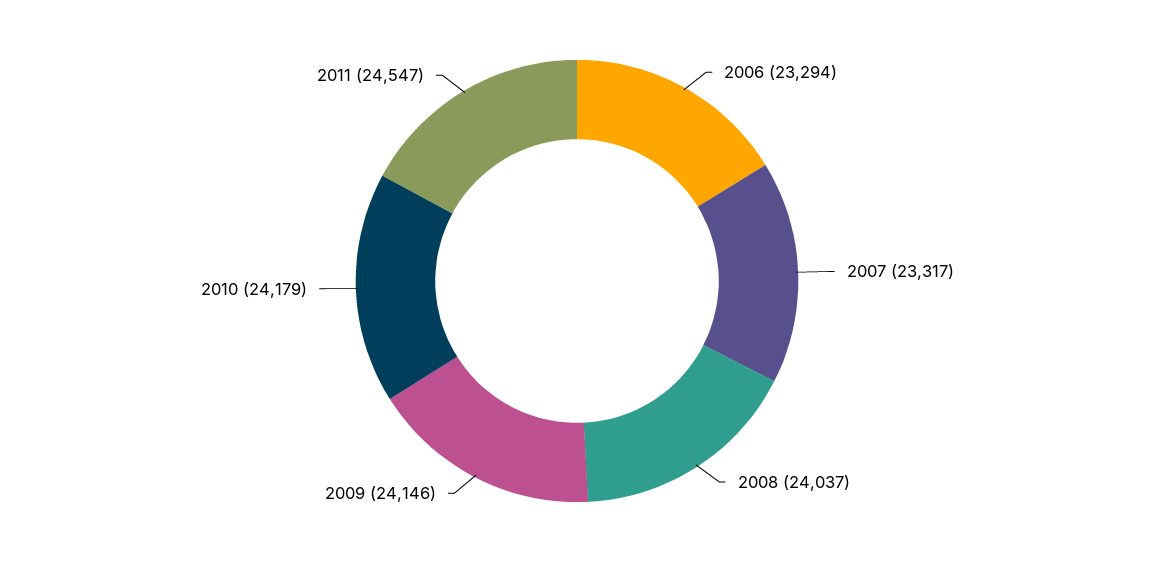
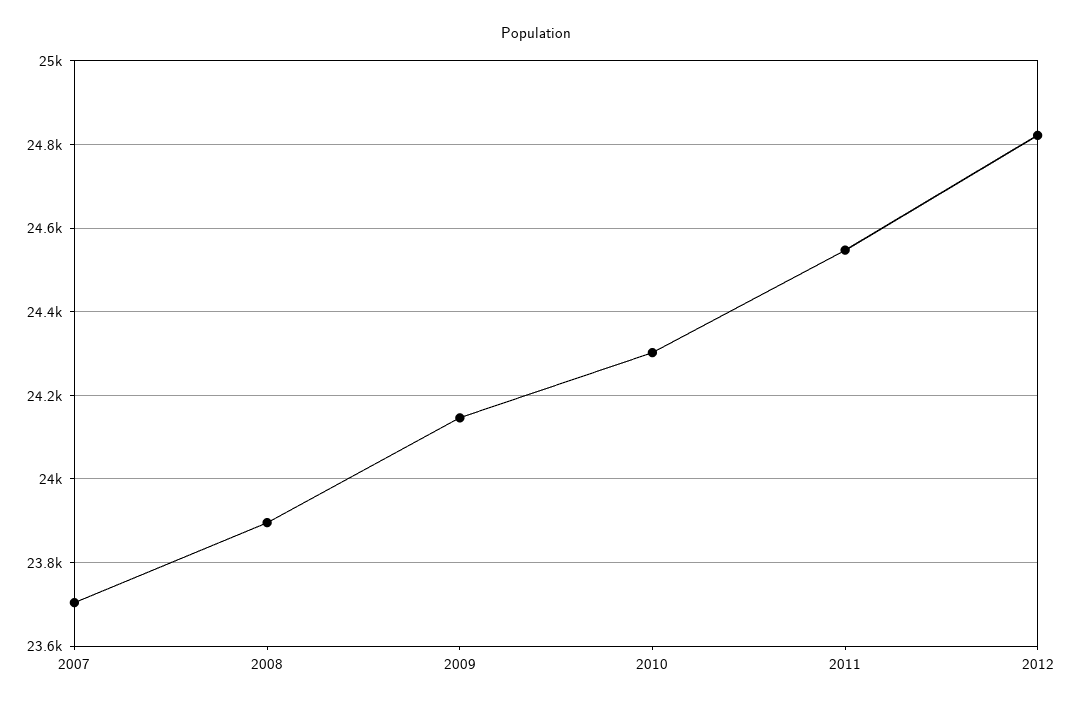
2006: 23294 -> none
2007: 23317 -> 23700
2008: 24037 -> 23900
2010: 24179 -> 24300
2012: none -> 24820

